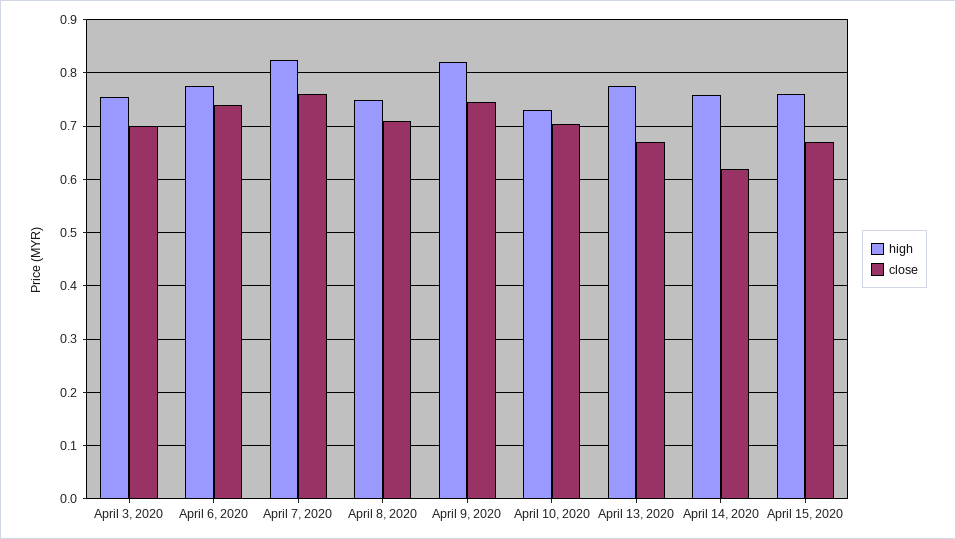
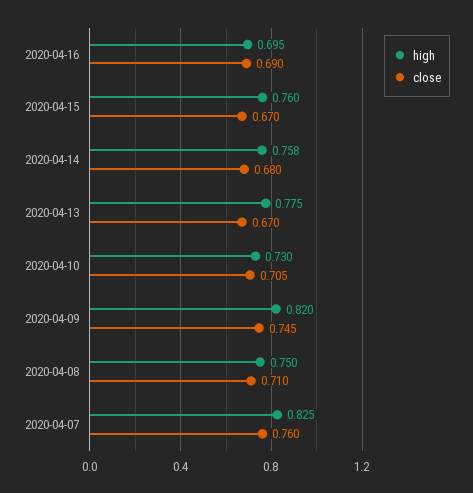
high, April 3, 2020: 0.76 -> none
close, April 3, 2020: 0.7 -> none
high, April 6, 2020: 0.78 -> none
close, April 6, 2020: 0.74 -> none
close, April 14, 2020: 0.62 -> 0.68
high, 2020-04-16: none -> 0.695
close, 2020-04-16: none -> 0.69

